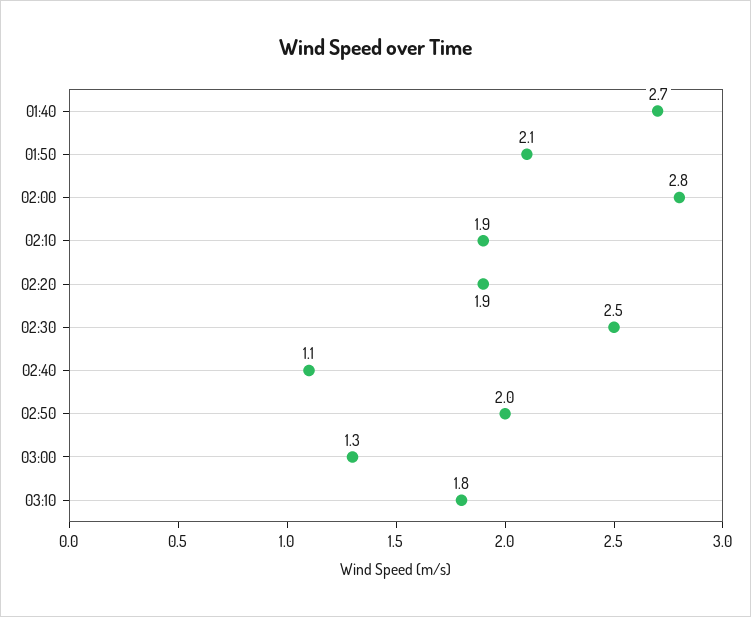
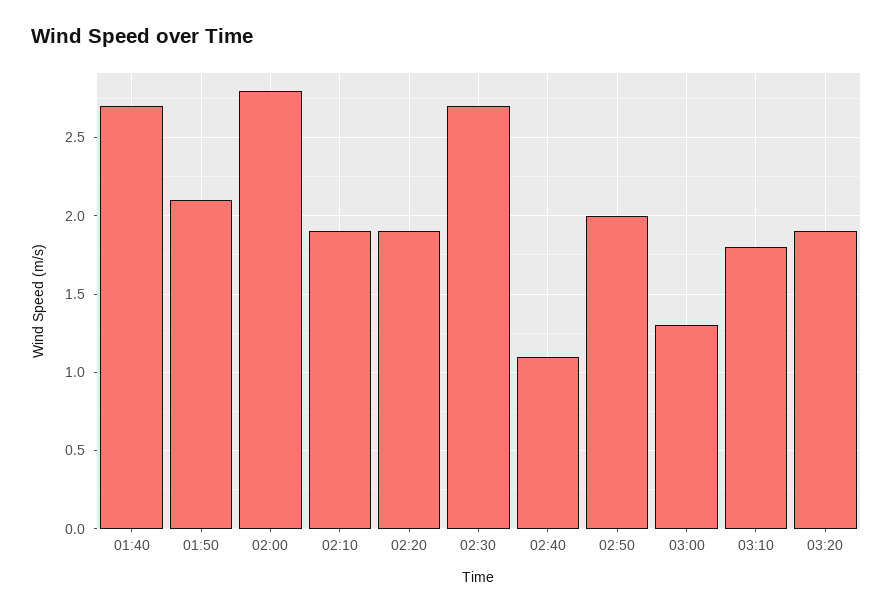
02:30: 2.5 -> 2.7
03:20: none -> 1.9

